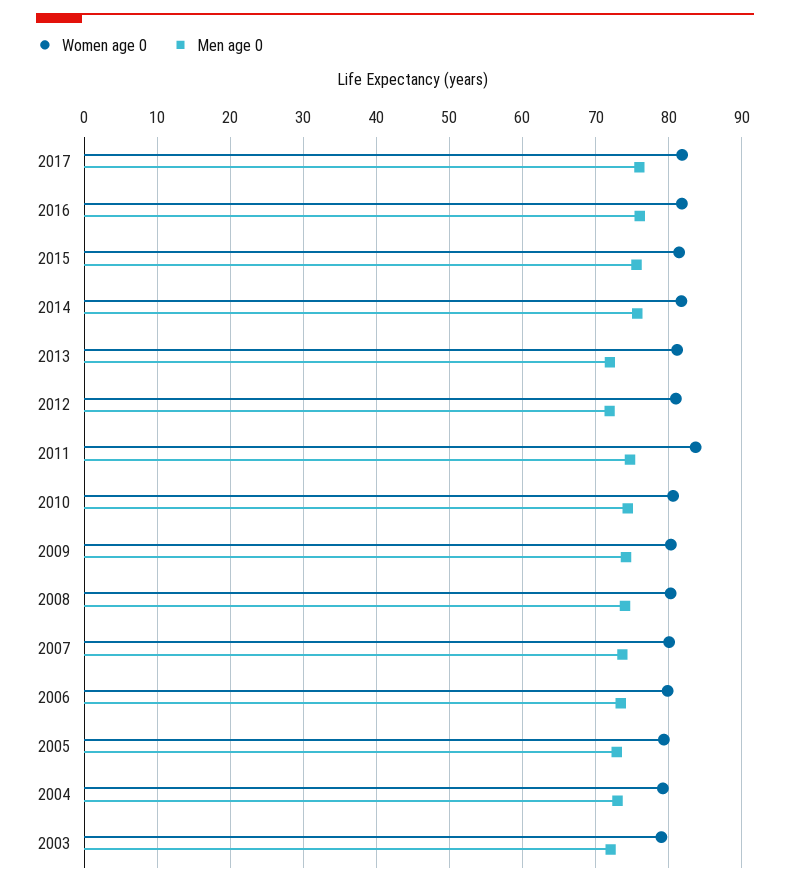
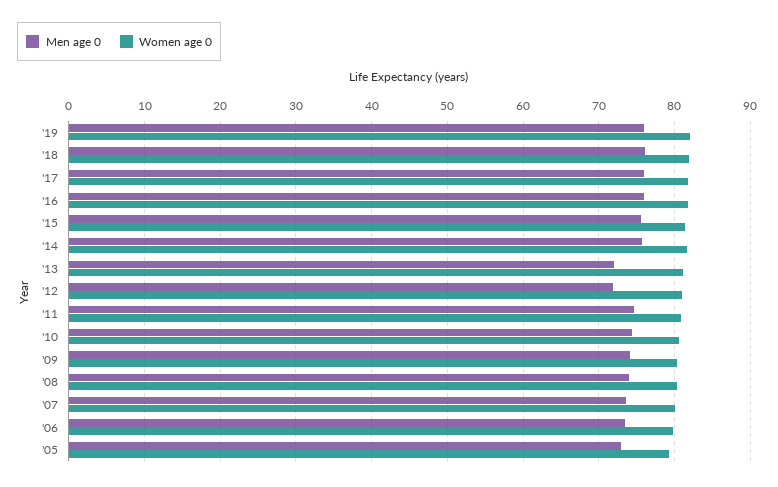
Women age 0, 2011: 84 -> 81
Women age 0, 2004: 79 -> none
Men age 0, 2004: 73 -> none
Women age 0, 2003: 79 -> none
Men age 0, 2003: 72 -> none
Men age 0, '19: none -> 76
Women age 0, '19: none -> 82
Men age 0, '18: none -> 76
Women age 0, '18: none -> 82

